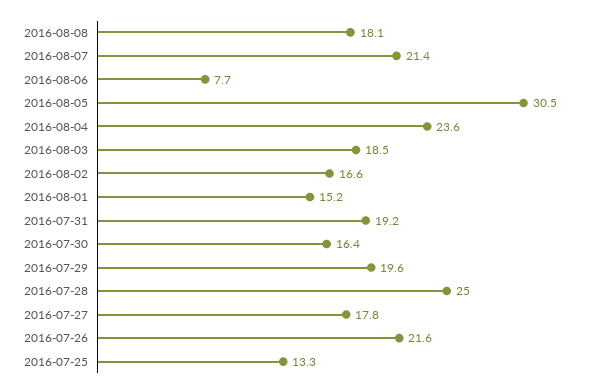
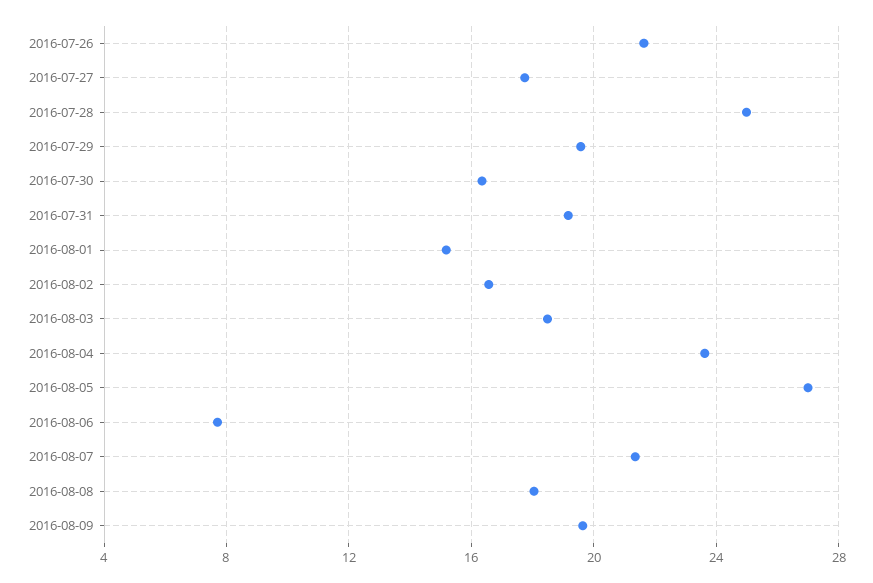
2016-08-05: 30.5 -> 27
2016-07-25: 13.3 -> none
2016-08-09: none -> 19.5

